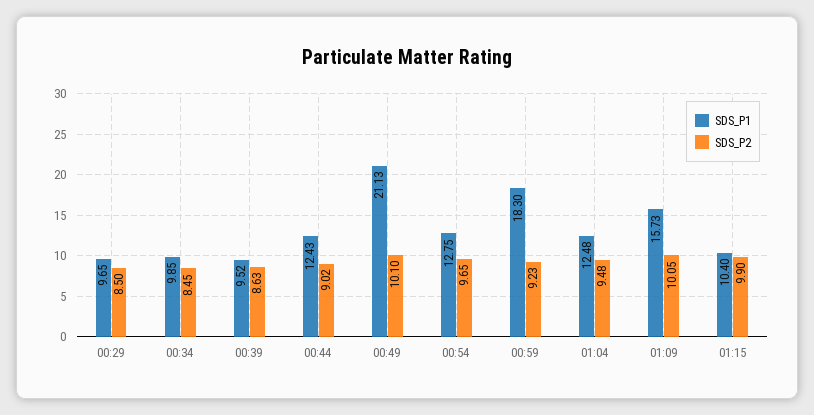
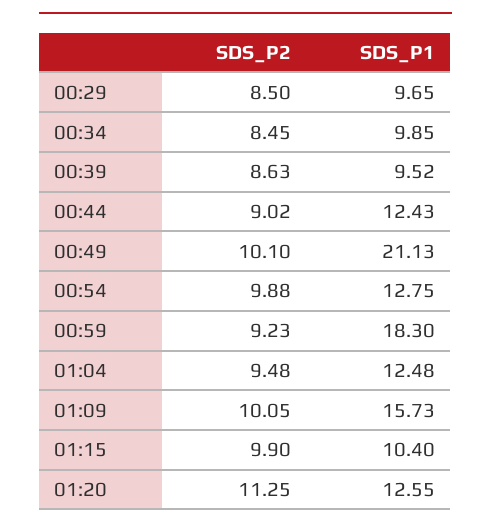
SDS_P2, 00:54: 9.65 -> 9.88
SDS_P2, 01:20: none -> 11.25
SDS_P1, 01:20: none -> 12.55

